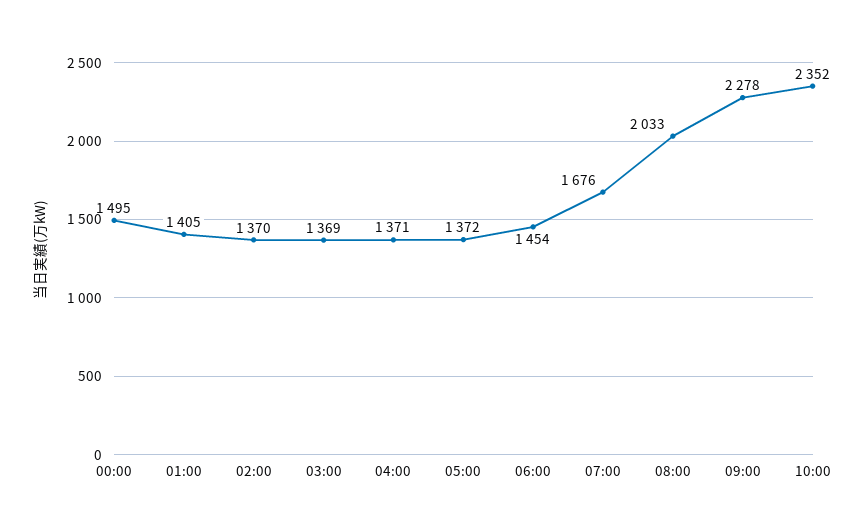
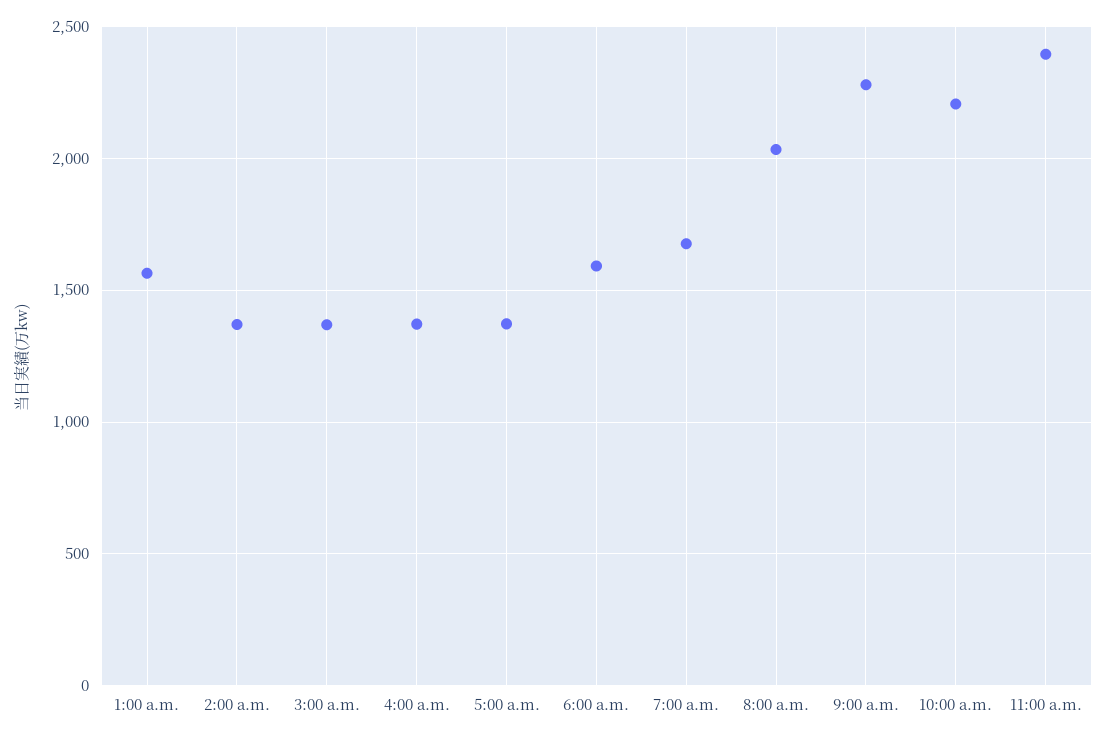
00:00: 1495 -> none
01:00: 1405 -> 1550
06:00: 1454 -> 1600
10:00: 2352 -> 2200
11:00 a.m.: none -> 2400

